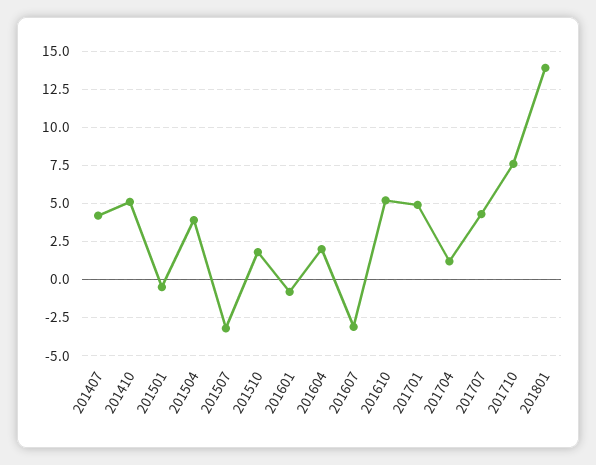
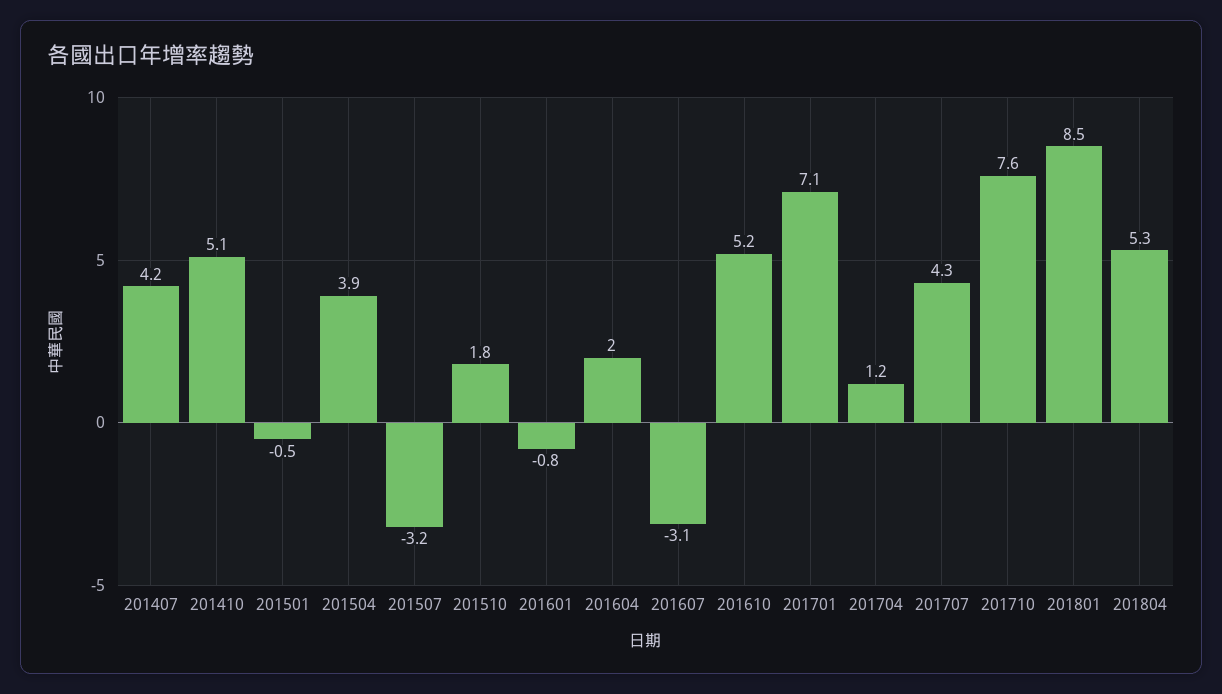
201701: 5 -> 7.1
201801: 14 -> 8.5
201804: none -> 5.3

